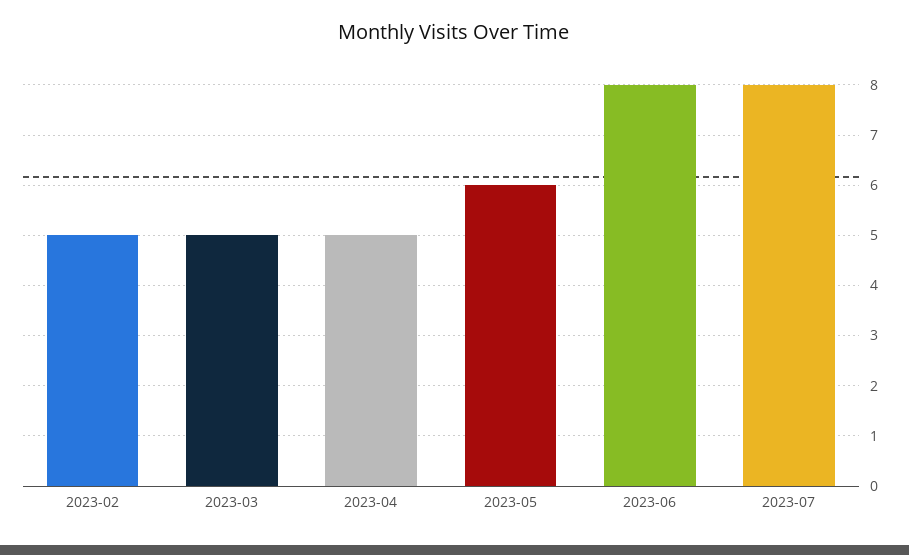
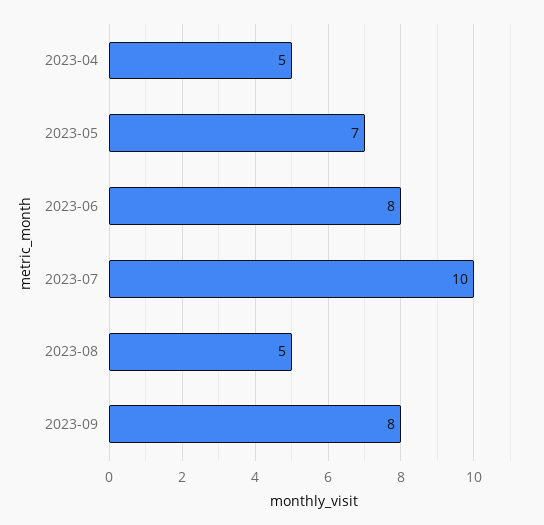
2023-02: 5 -> none
2023-03: 5 -> none
2023-05: 6 -> 7
2023-07: 8 -> 10
2023-08: none -> 5
2023-09: none -> 8

